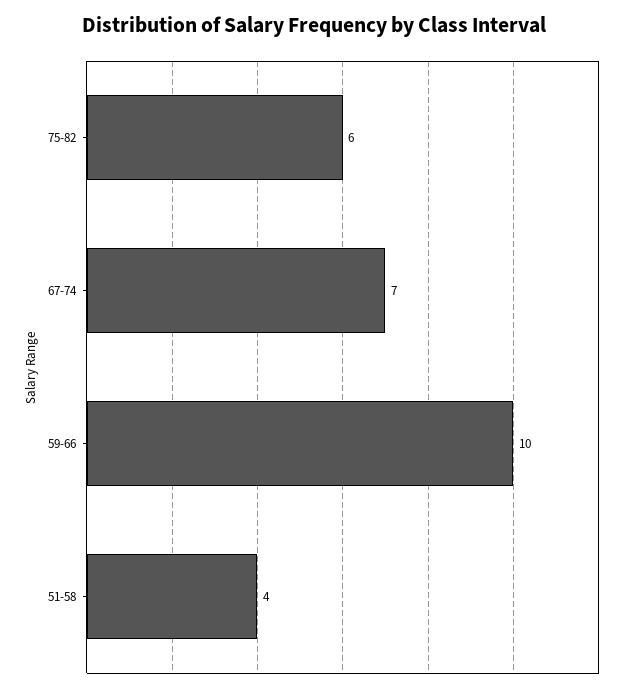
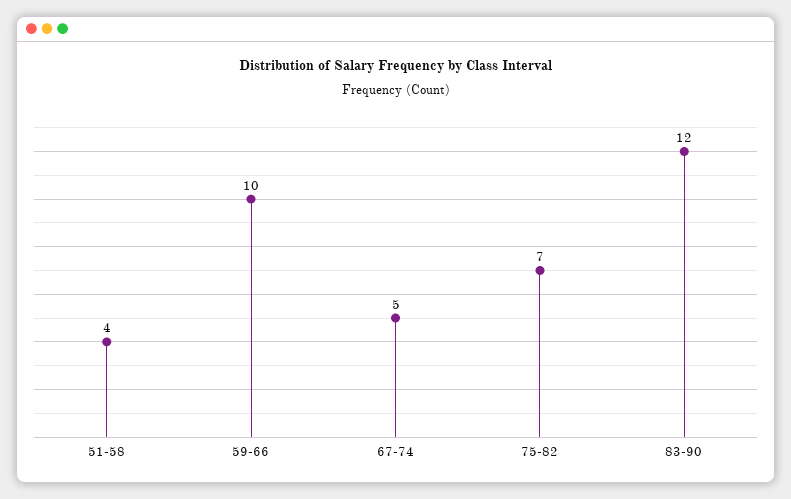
75-82: 6 -> 7
67-74: 7 -> 5
83-90: none -> 12

